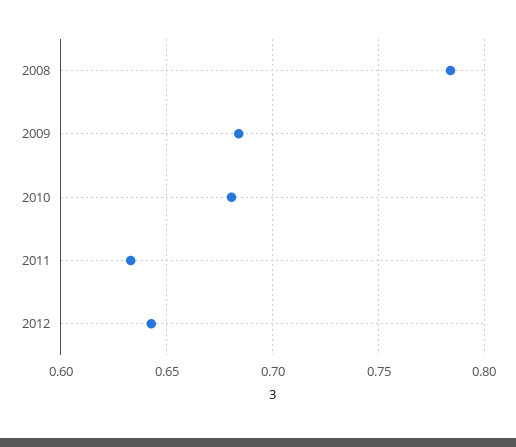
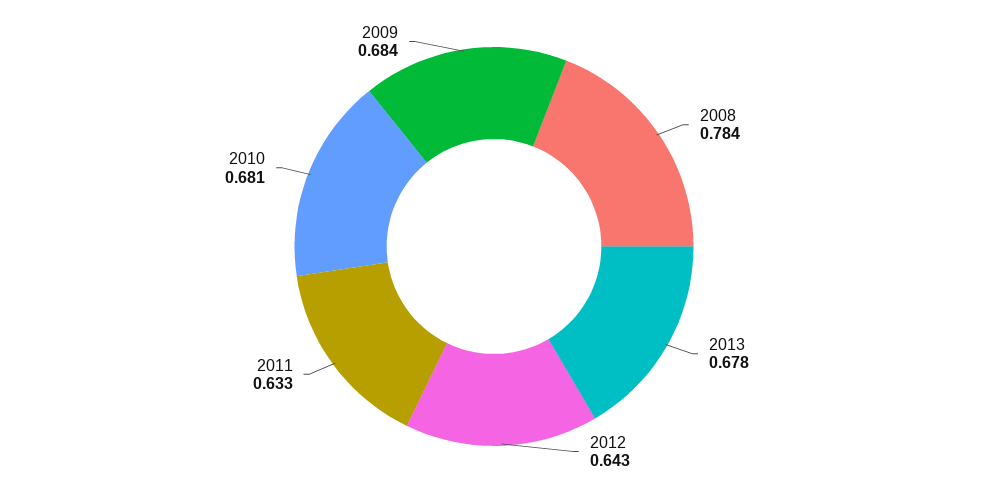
2013: none -> 0.678

